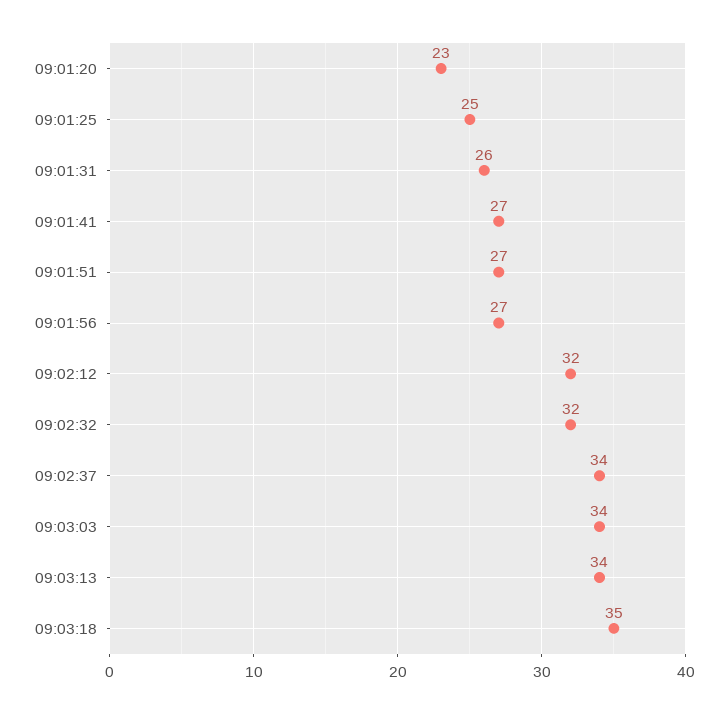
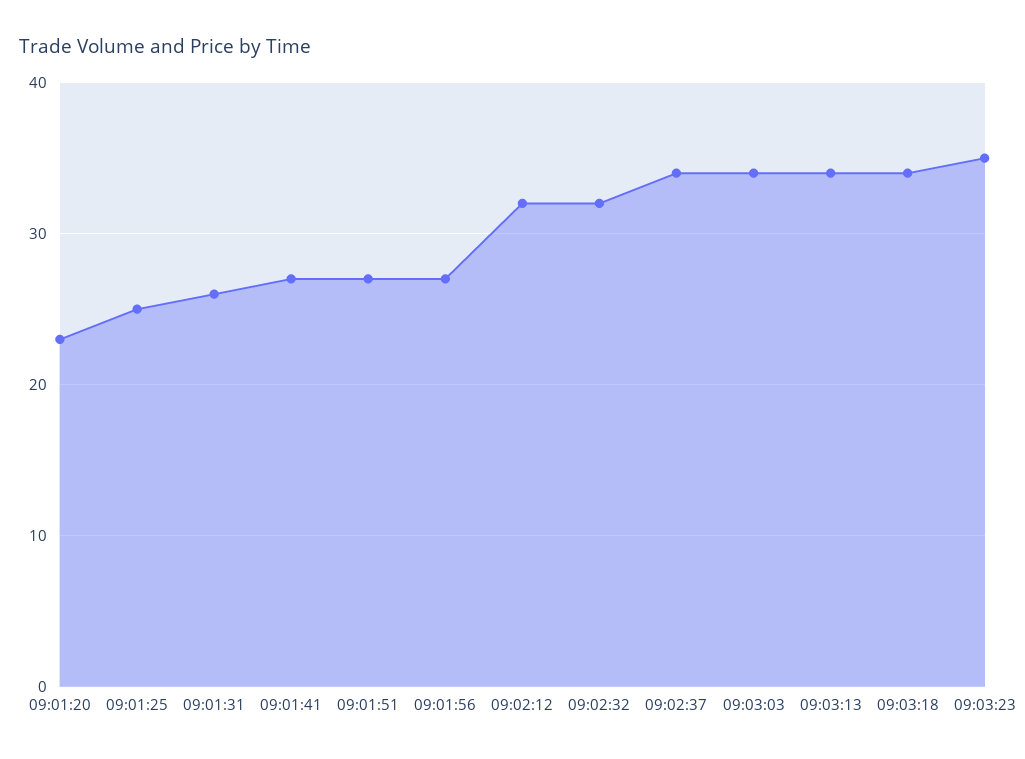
09:03:18: 35 -> 34
09:03:23: none -> 35

